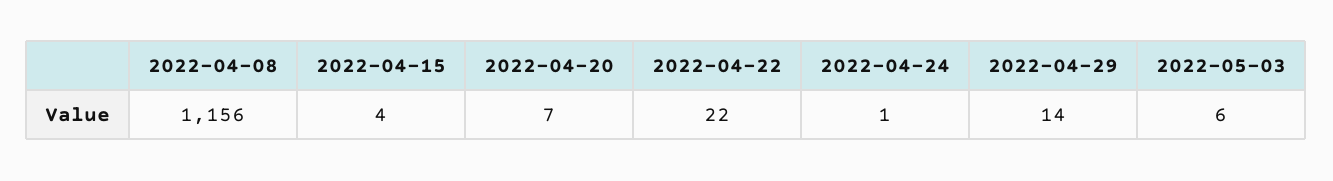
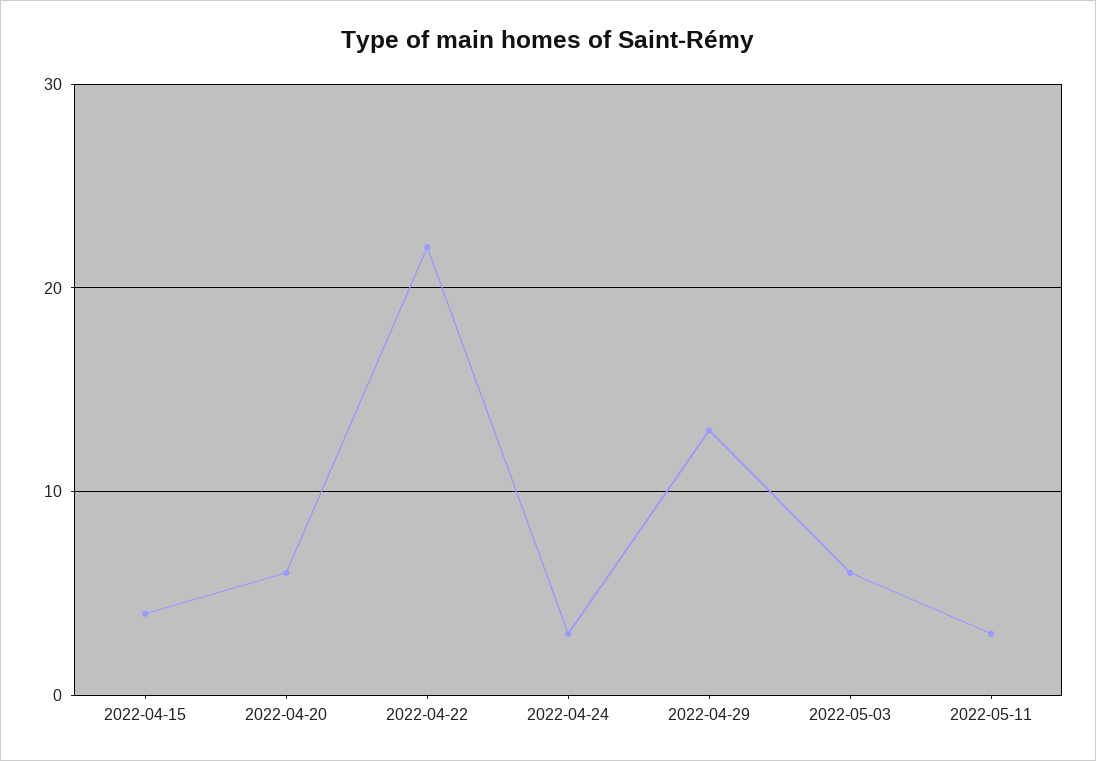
2022-04-08: 1156 -> none
2022-04-20: 7 -> 6
2022-04-24: 1 -> 3
2022-04-29: 14 -> 13
2022-05-11: none -> 3

